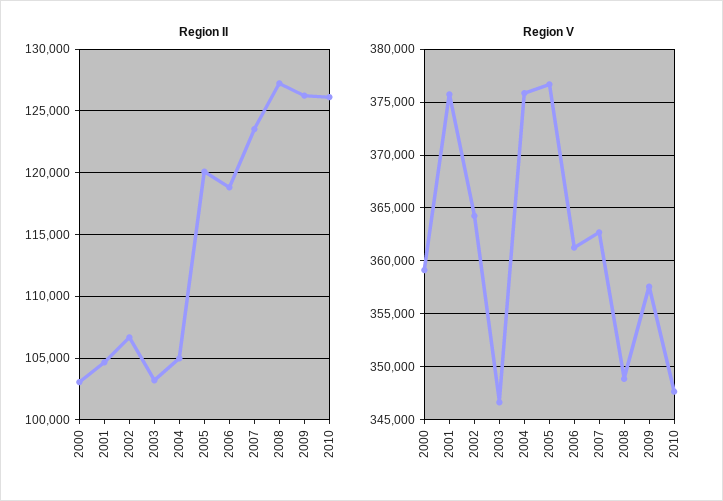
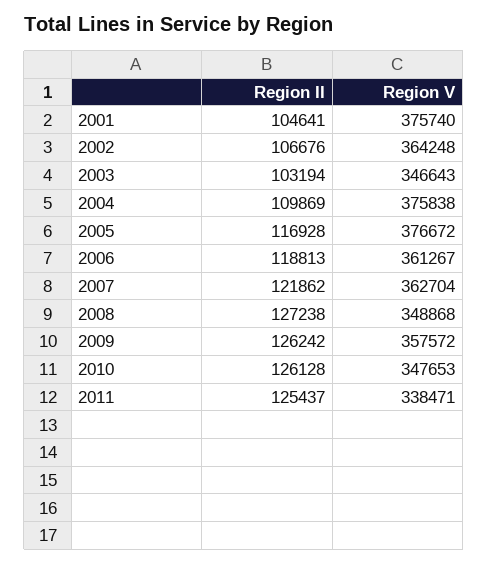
Region II, 2000: 103000 -> none
Region II, 2004: 105000 -> 109869
Region II, 2005: 120000 -> 116928
Region II, 2007: 123500 -> 121862
Region V, 2000: 359000 -> none
Region II, 2011: none -> 125437
Region V, 2011: none -> 338471

